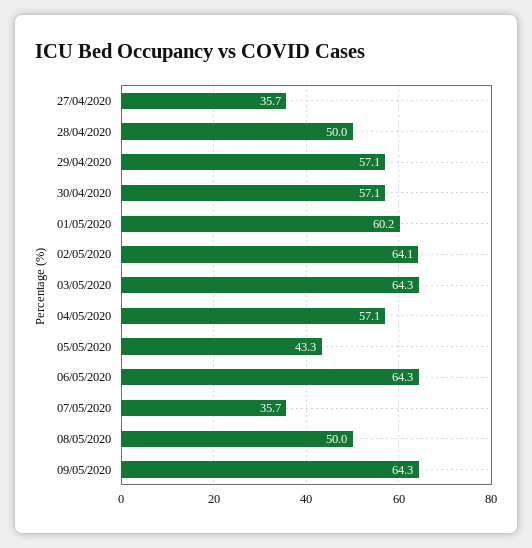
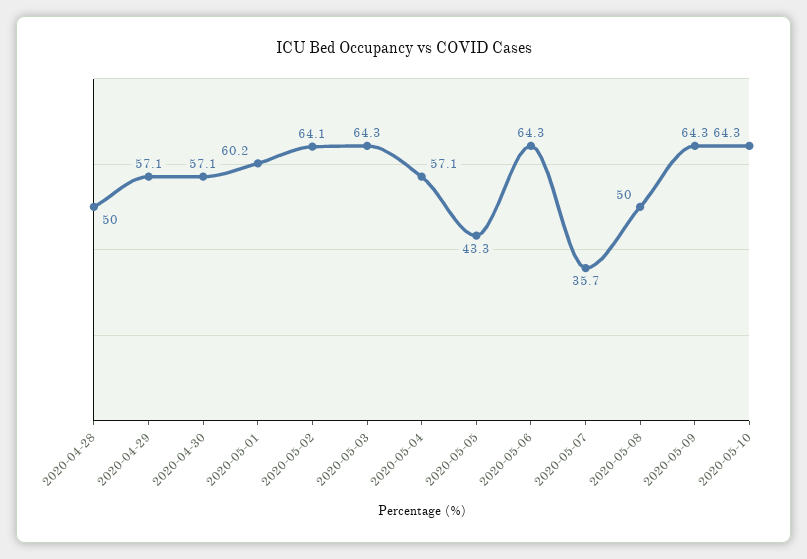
27/04/2020: 35.7 -> none
2020-05-10: none -> 64.3

